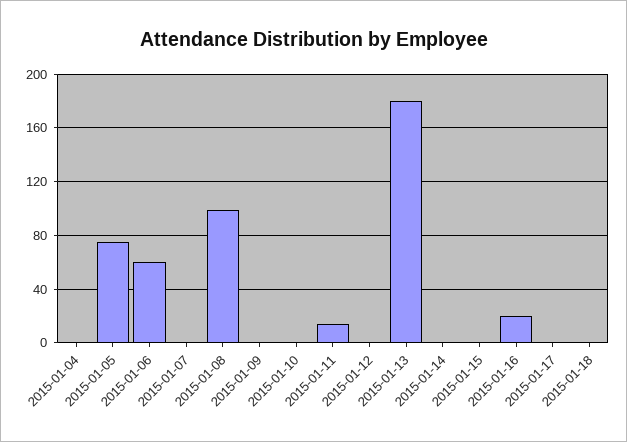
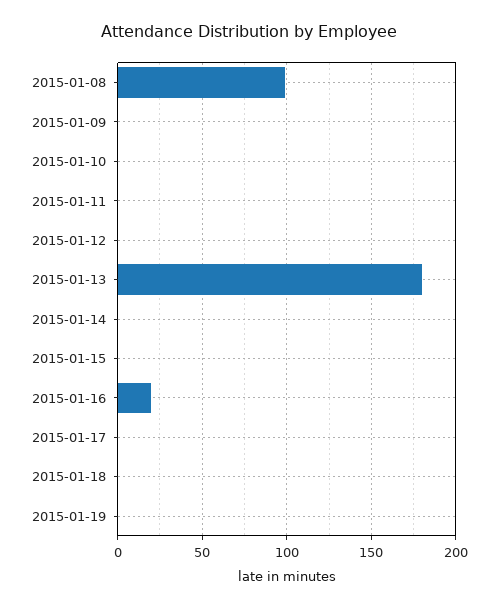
2015-01-04: 0 -> none
2015-01-05: 75 -> none
2015-01-06: 60 -> none
2015-01-07: 0 -> none
2015-01-11: 15 -> 0
2015-01-19: none -> 0

